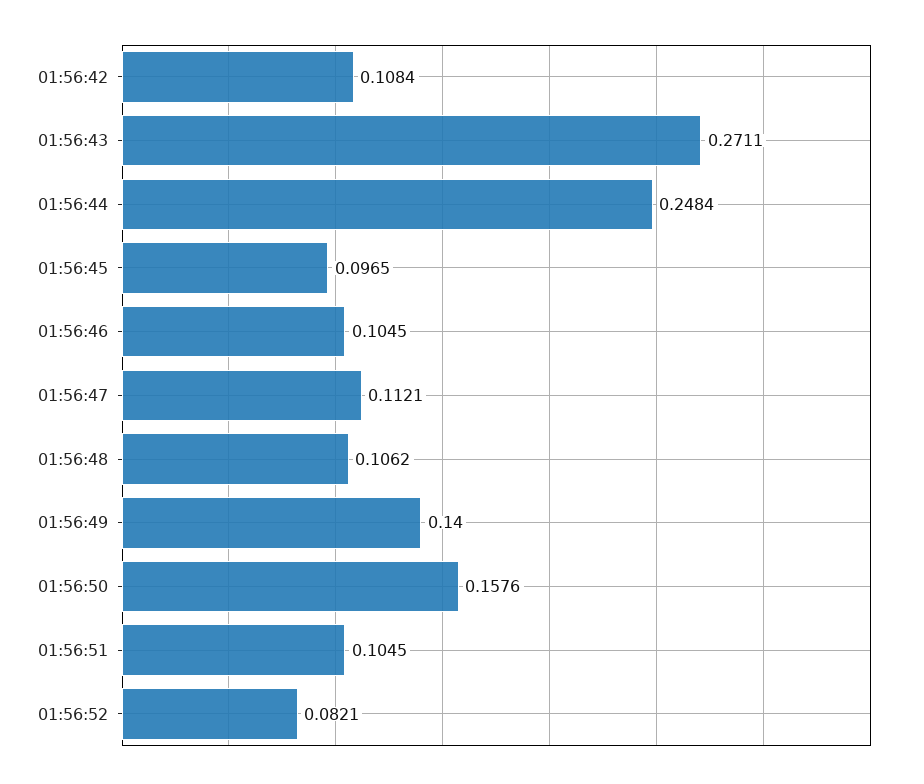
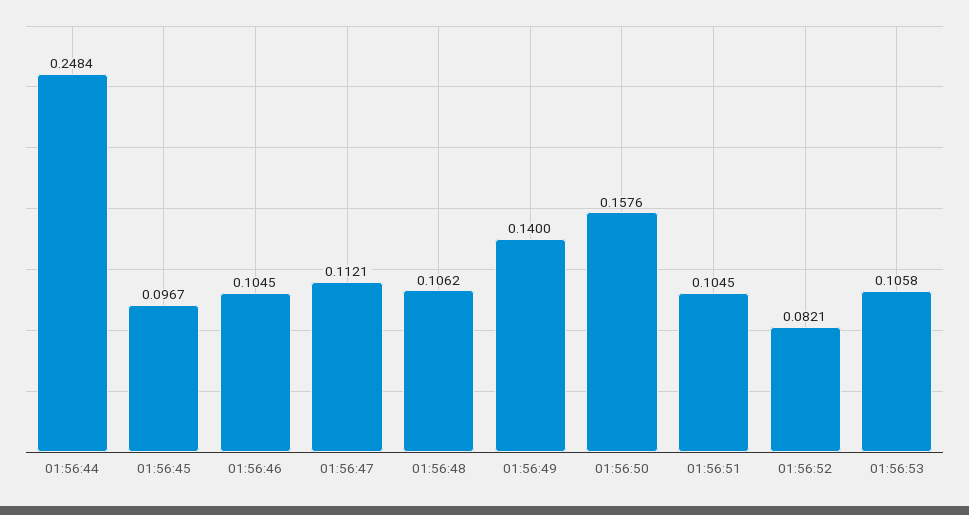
01:56:42: 0.1084 -> none
01:56:43: 0.2711 -> none
01:56:45: 0.0965 -> 0.0967
01:56:53: none -> 0.1058

